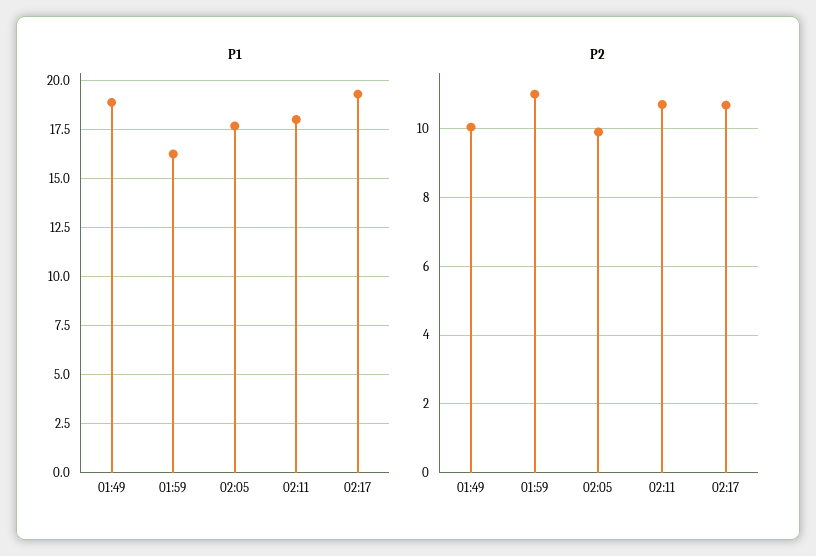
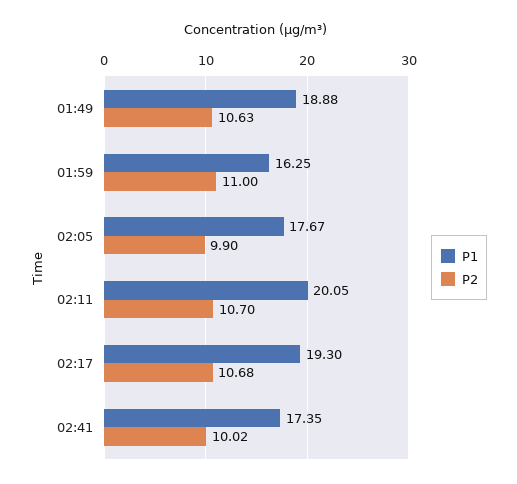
P1, 02:11: 18 -> 20.05
P2, 01:49: 10 -> 10.63
P1, 02:41: none -> 17.35
P2, 02:41: none -> 10.02

